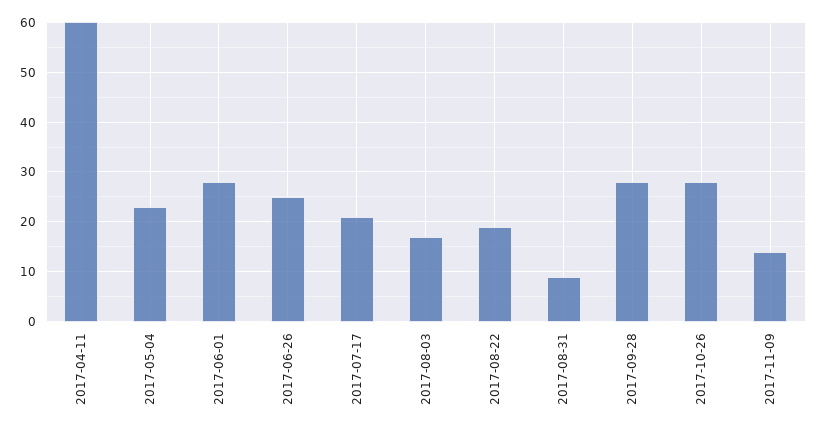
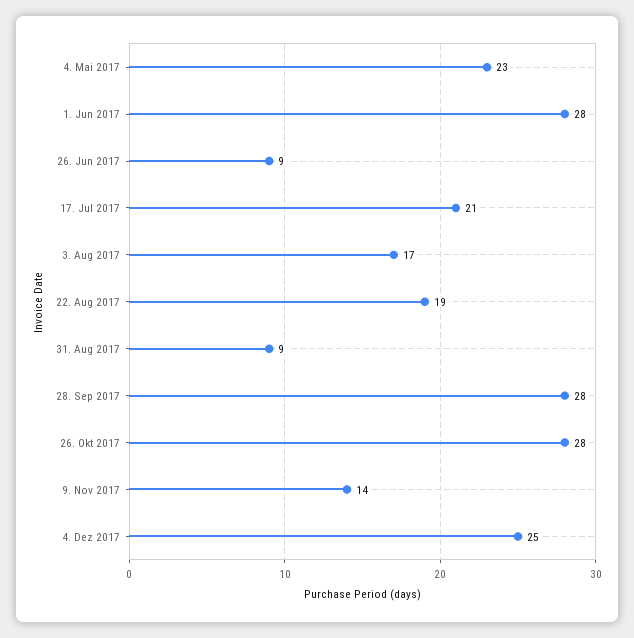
2017-04-11: 60 -> none
2017-06-26: 25 -> 9
4. Dez 2017: none -> 25

